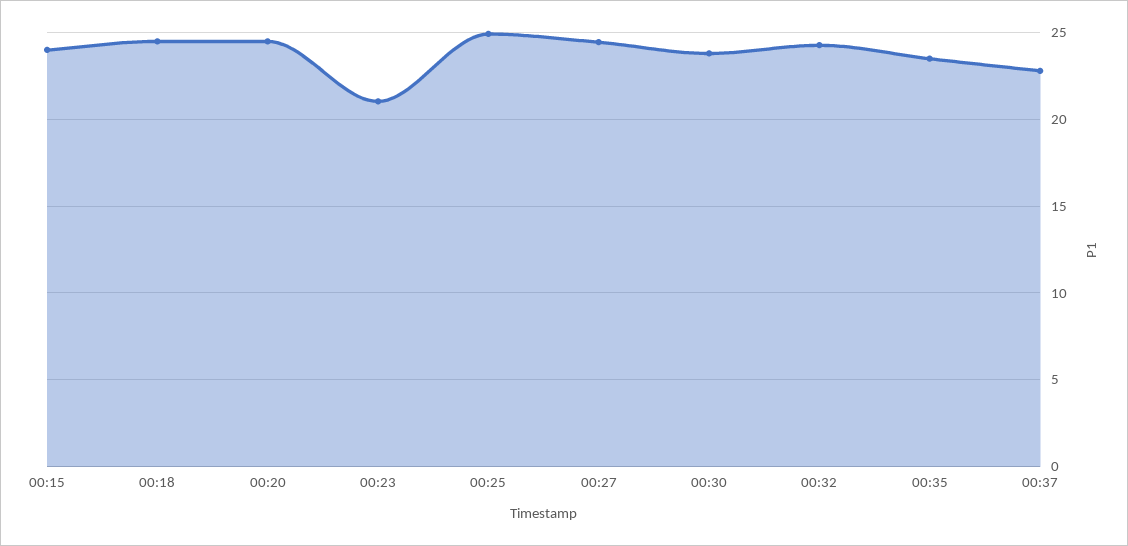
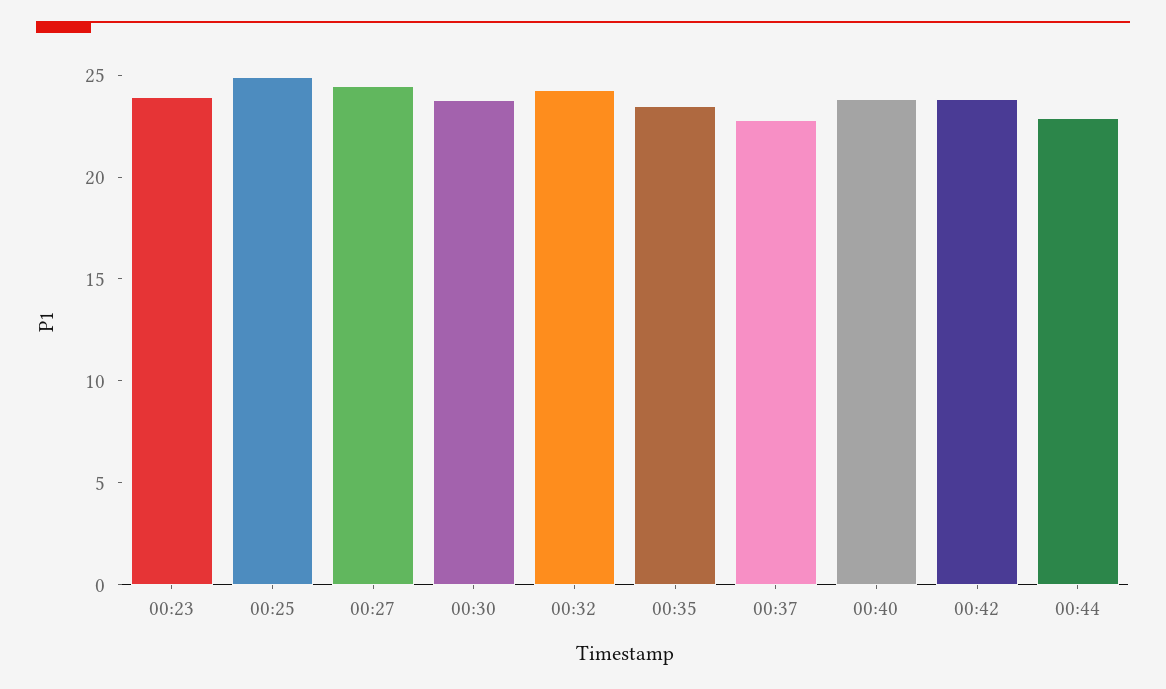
00:15: 24 -> none
00:18: 24.5 -> none
00:20: 24.5 -> none
00:23: 21 -> 24
00:40: none -> 24
00:42: none -> 24
00:44: none -> 23

